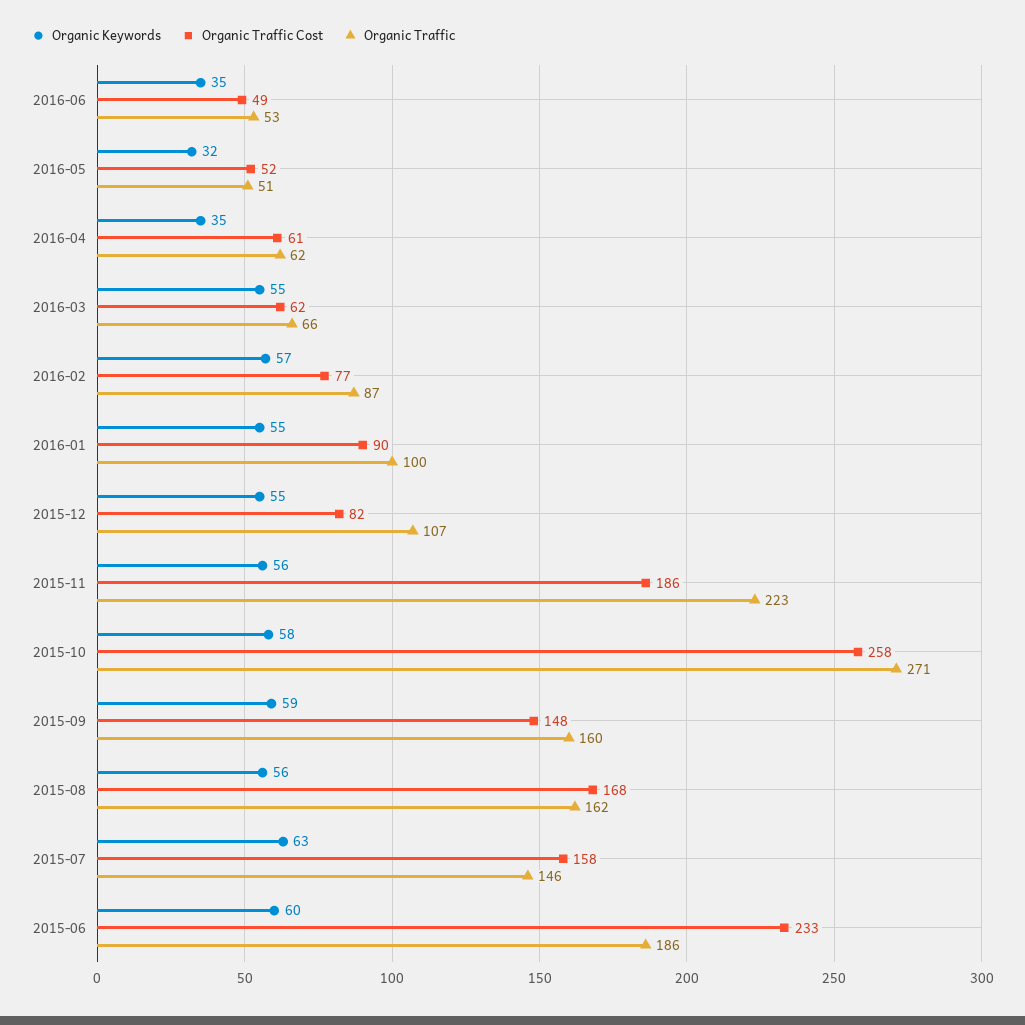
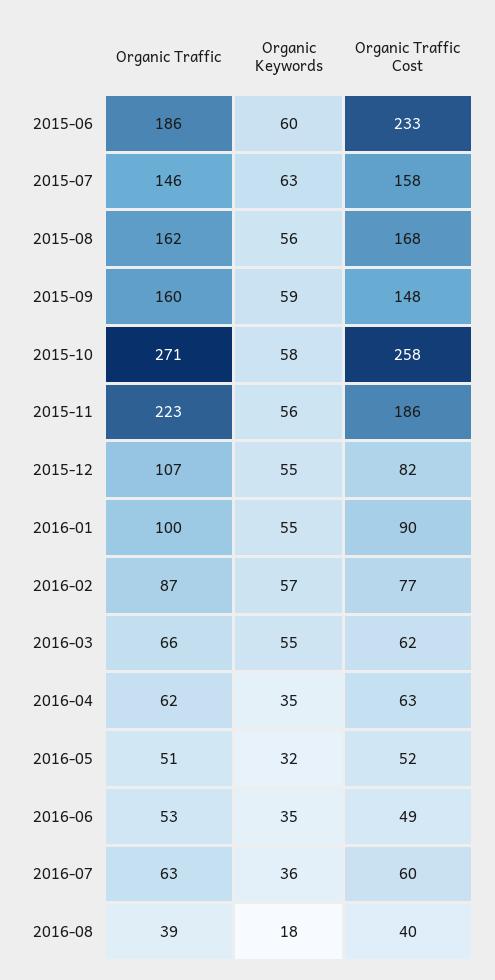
Organic Traffic Cost, 2016-04: 61 -> 63
Organic Traffic, 2016-07: none -> 63
Organic Keywords, 2016-07: none -> 36
Organic Traffic Cost, 2016-07: none -> 60
Organic Traffic, 2016-08: none -> 39
Organic Keywords, 2016-08: none -> 18
Organic Traffic Cost, 2016-08: none -> 40

